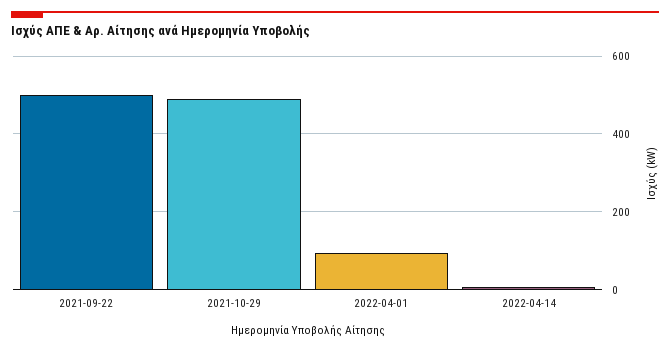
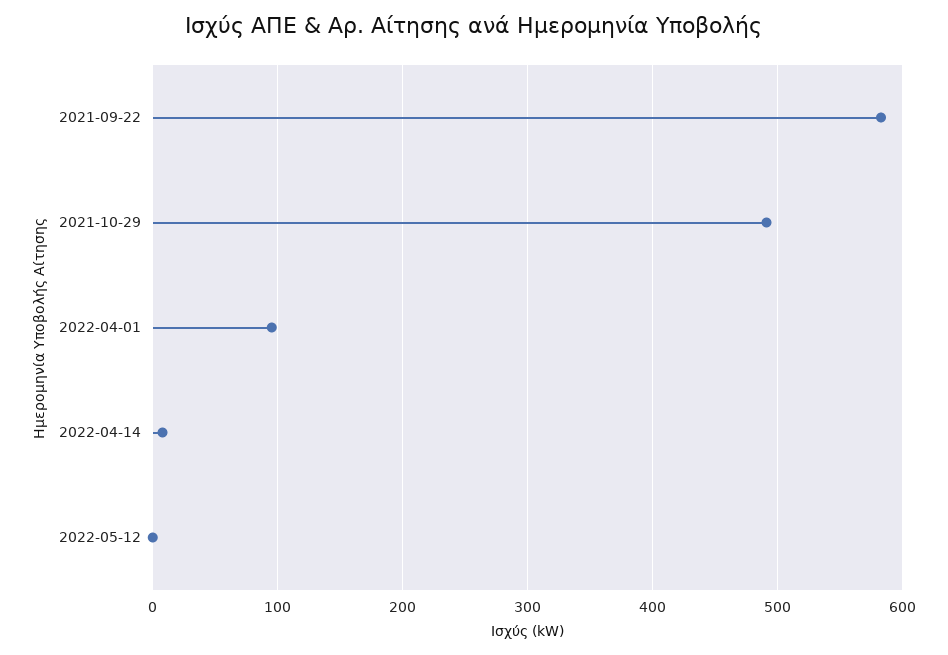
2021-09-22: 500 -> 580
2022-05-12: none -> 0

